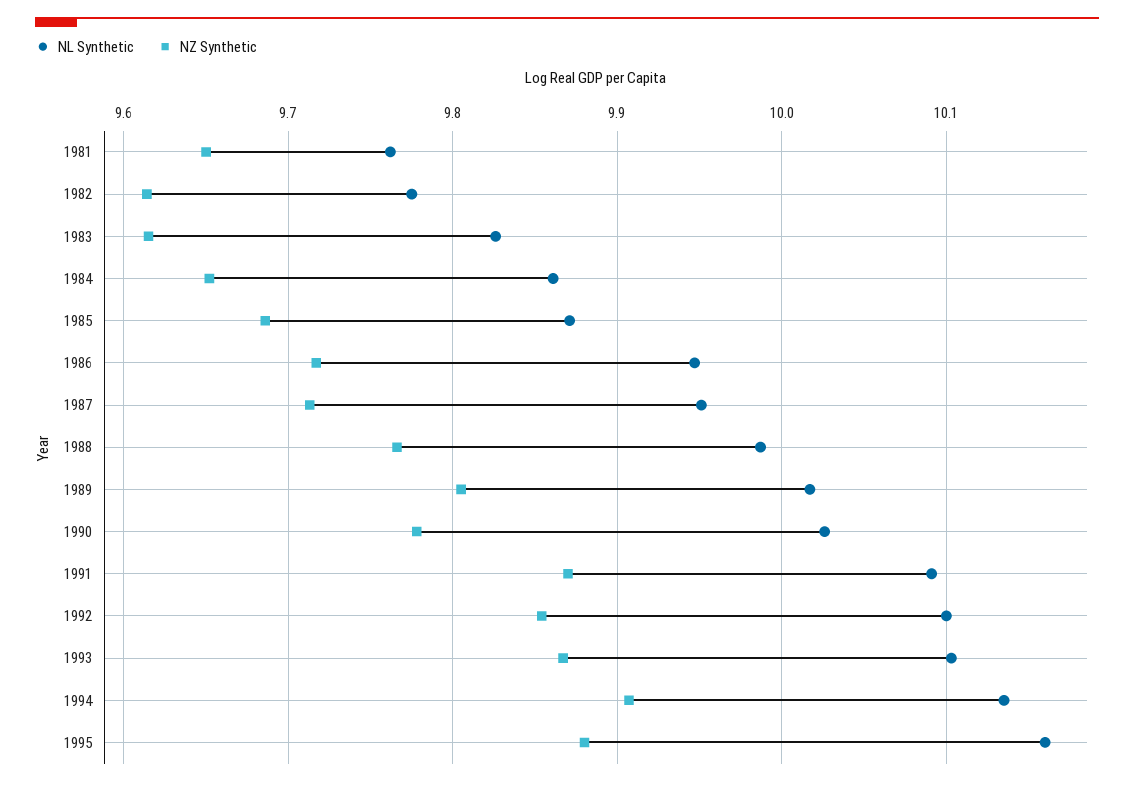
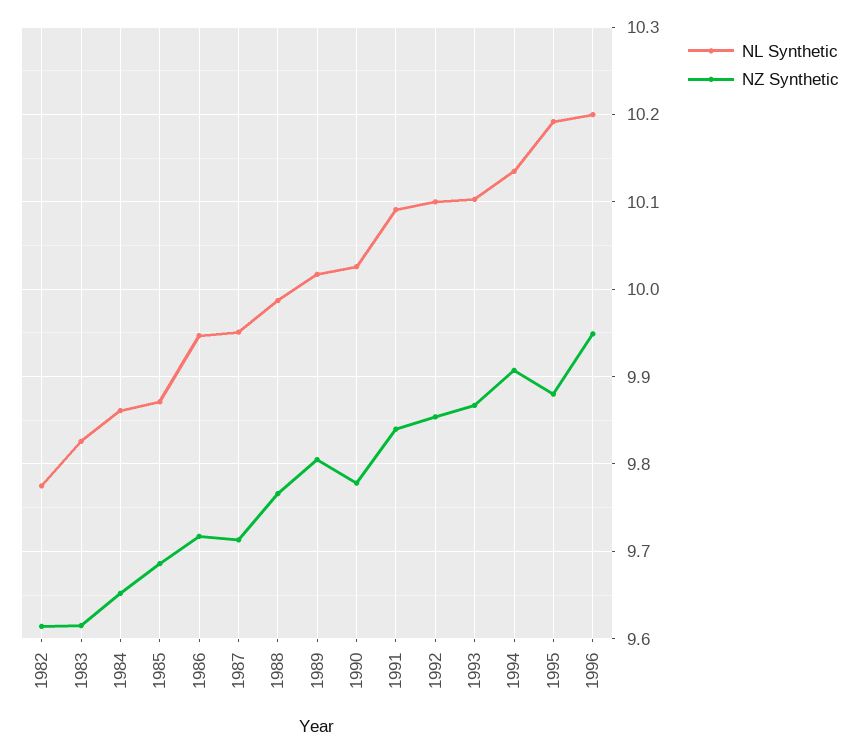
NL Synthetic, 1981: 9.76 -> none
NZ Synthetic, 1981: 9.65 -> none
NZ Synthetic, 1991: 9.87 -> 9.84
NL Synthetic, 1995: 10.16 -> 10.19
NL Synthetic, 1996: none -> 10.2
NZ Synthetic, 1996: none -> 9.95

